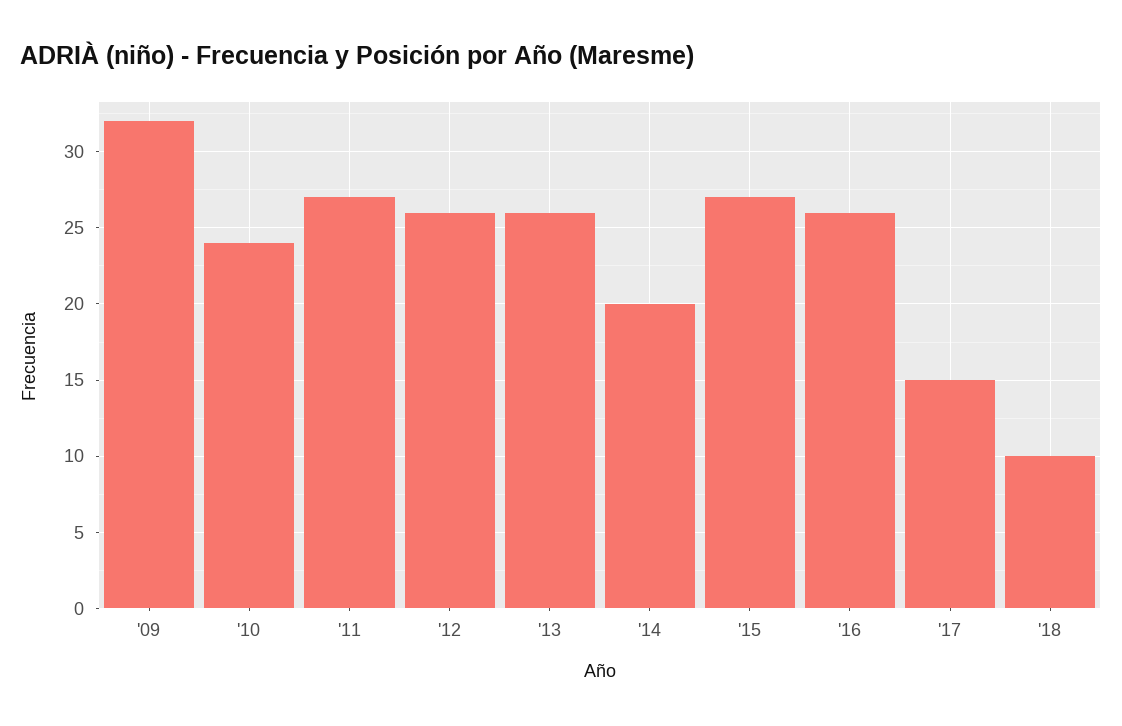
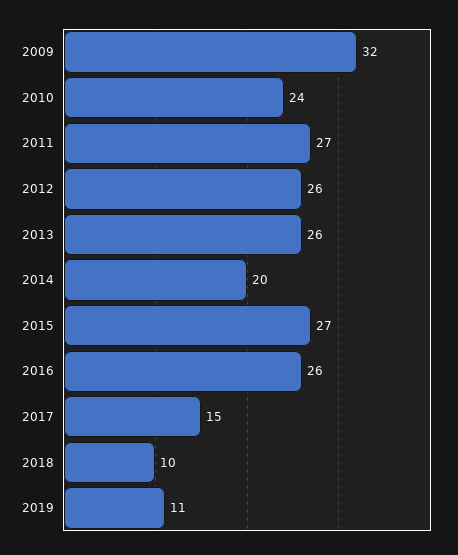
2019: none -> 11

